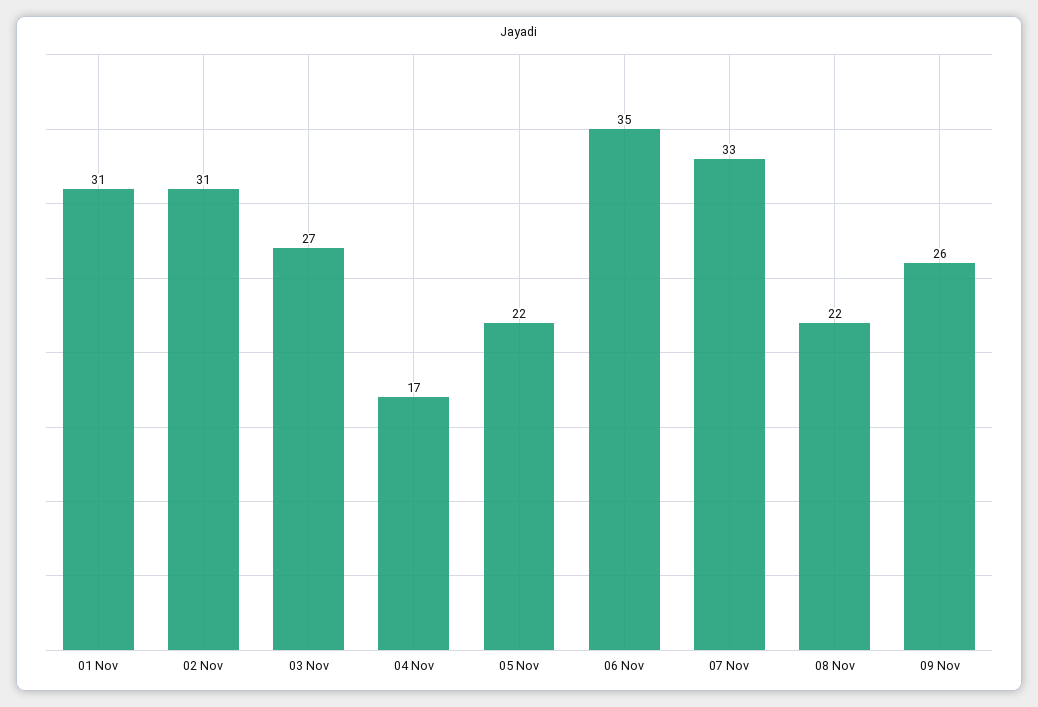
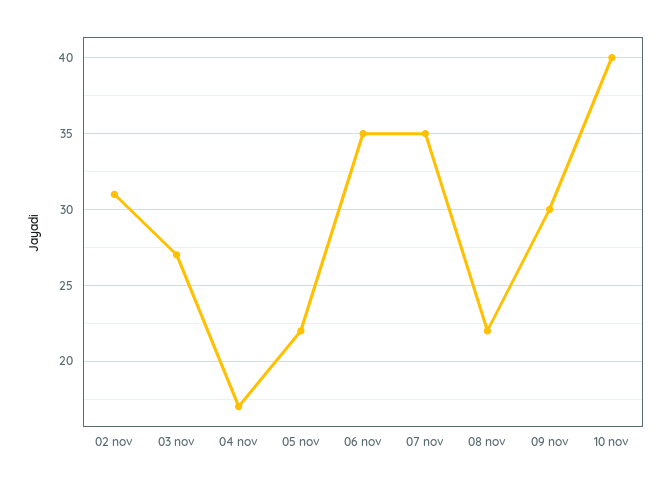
01 Nov: 31 -> none
07 Nov: 33 -> 35
09 Nov: 26 -> 30
10 nov: none -> 40

